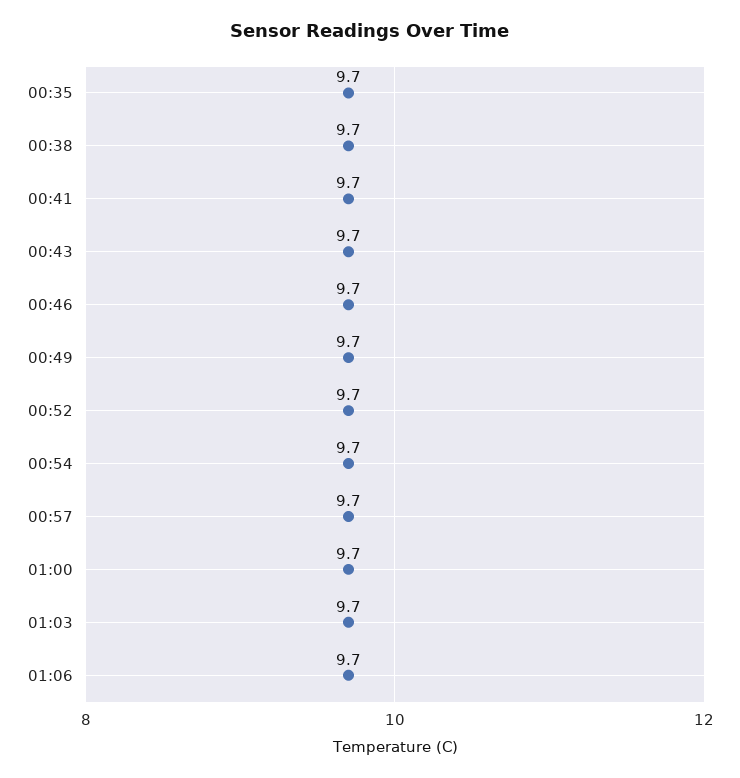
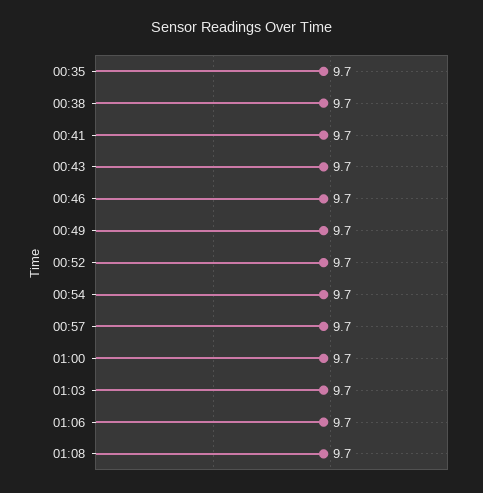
01:08: none -> 9.7

